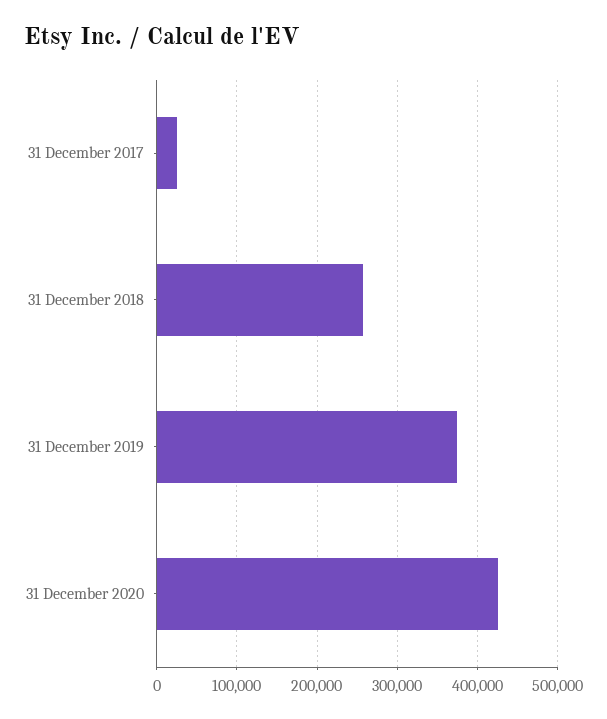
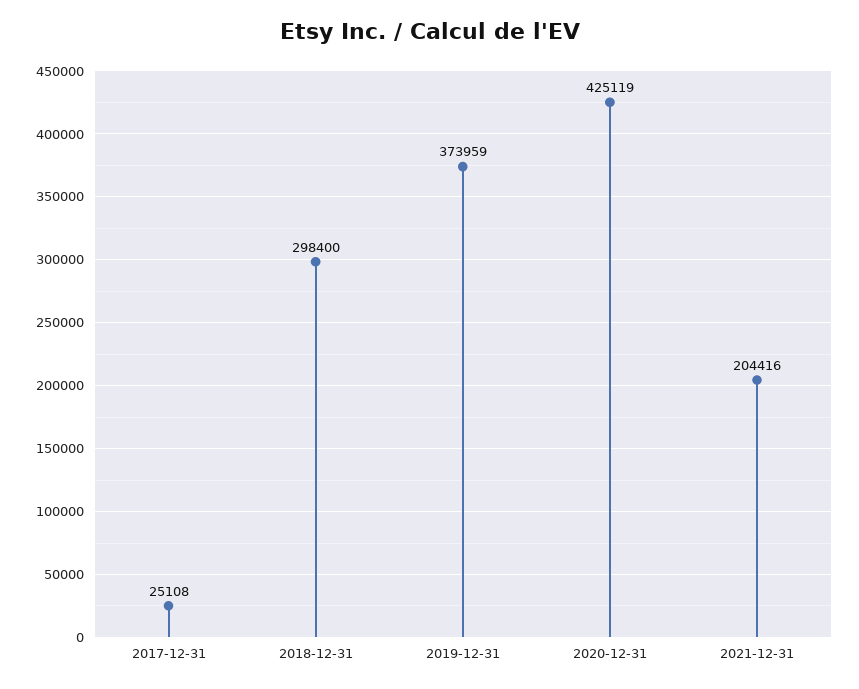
31 December 2018: 260000 -> 298400
2021-12-31: none -> 204416

